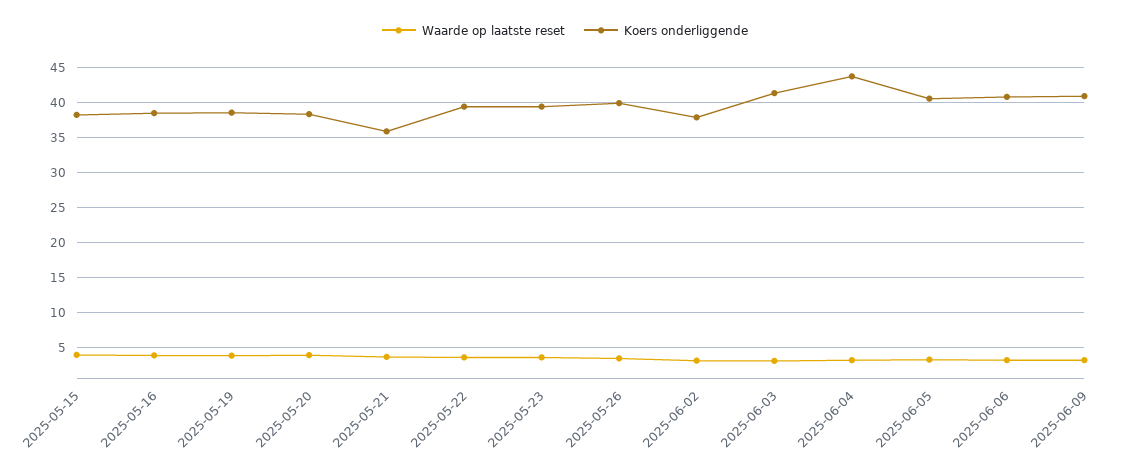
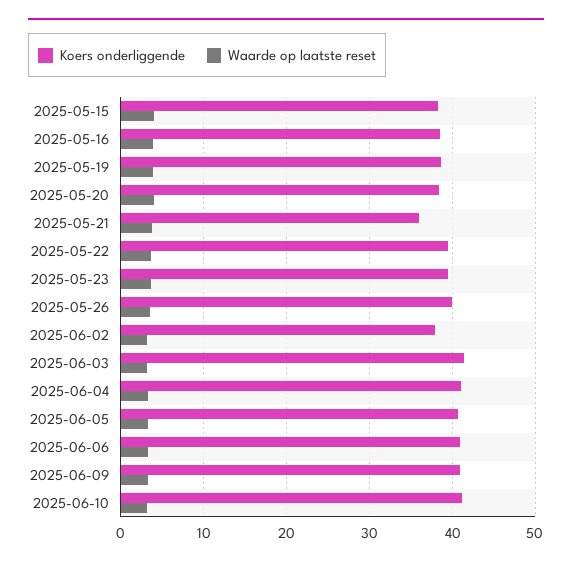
Koers onderliggende, 2025-06-04: 44 -> 41
Koers onderliggende, 2025-06-10: none -> 41
Waarde op laatste reset, 2025-06-10: none -> 3

